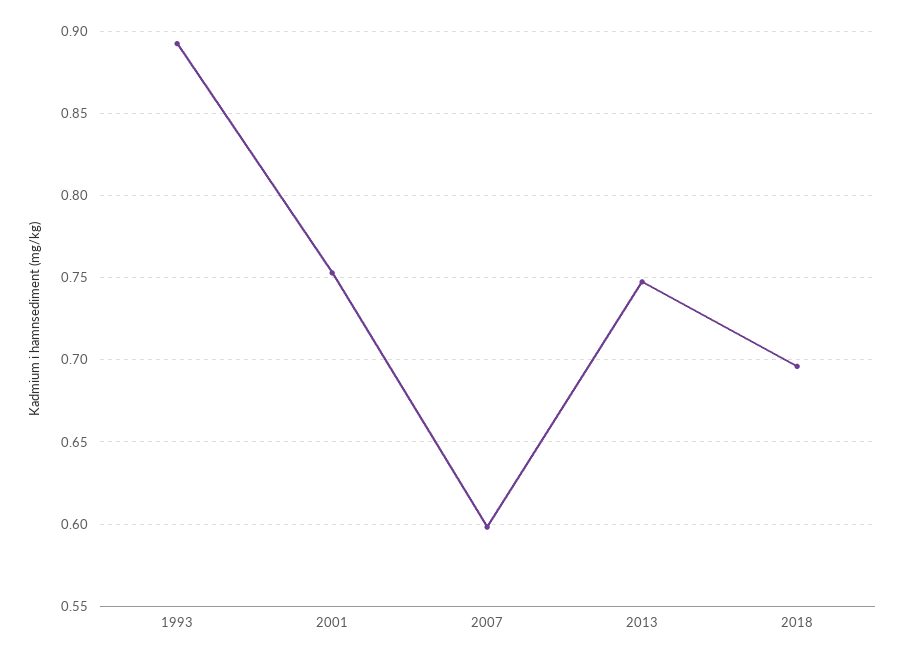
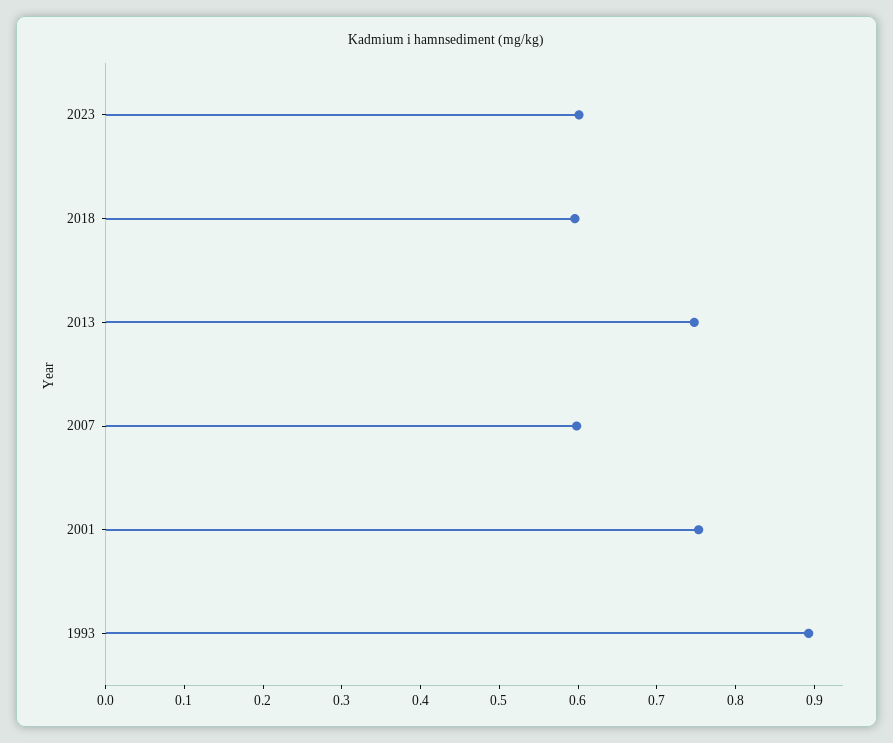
2018: 0.695 -> 0.6
2023: none -> 0.6

